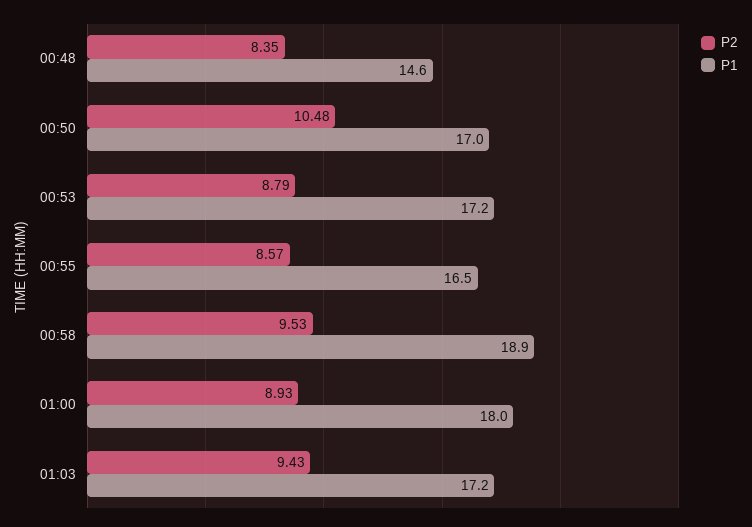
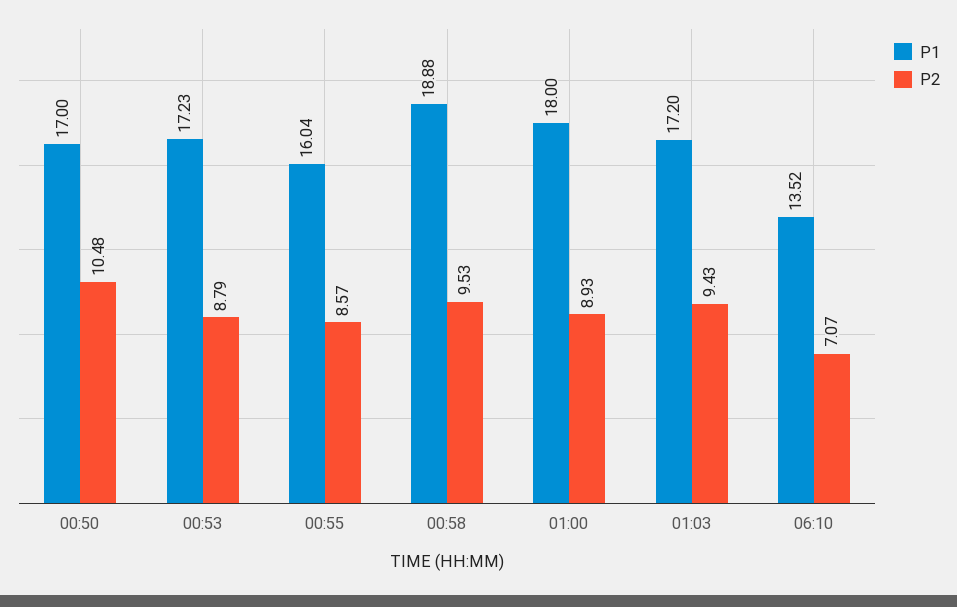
P2, 00:48: 8.35 -> none
P1, 00:48: 14.6 -> none
P1, 00:55: 16.5 -> 16.04
P1, 06:10: none -> 13.52
P2, 06:10: none -> 7.07

